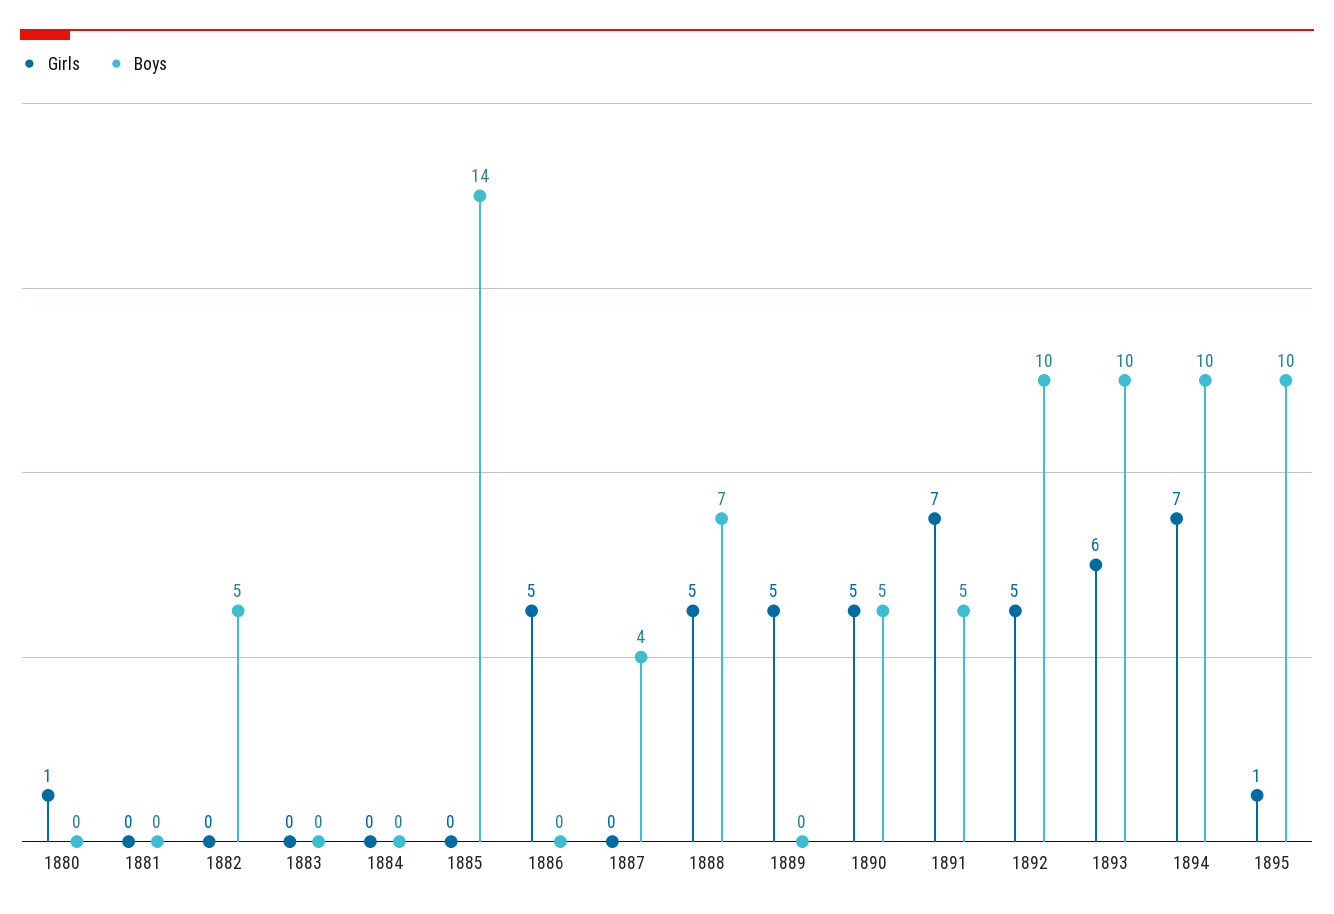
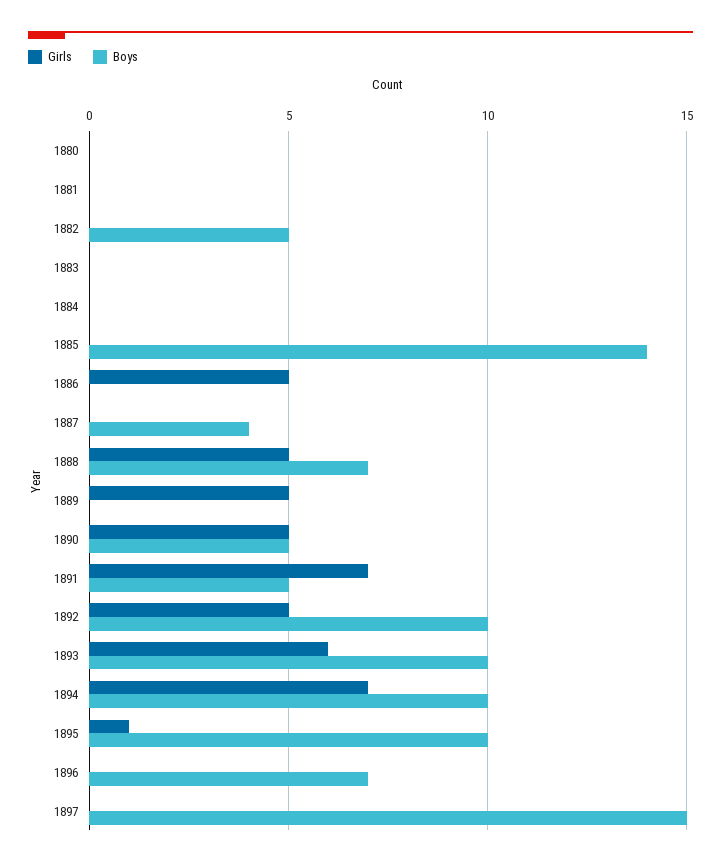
Girls, 1880: 1 -> 0
Girls, 1896: none -> 0
Boys, 1896: none -> 7
Girls, 1897: none -> 0
Boys, 1897: none -> 15

